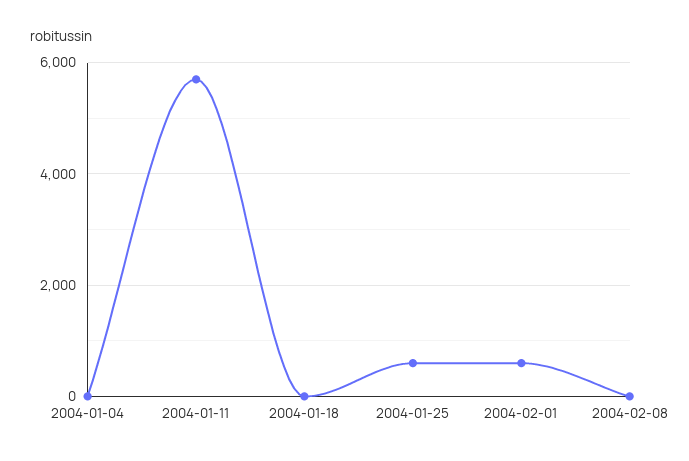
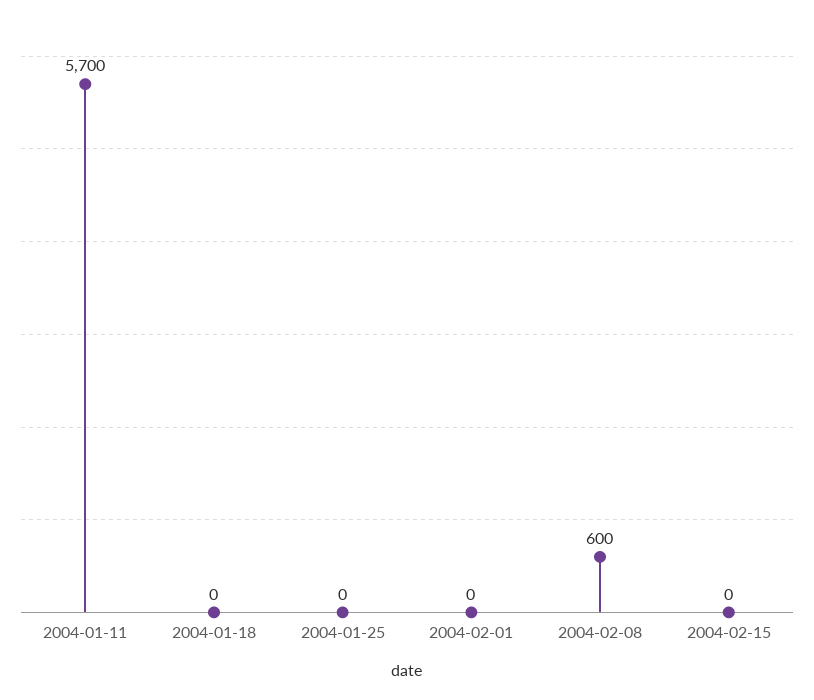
2004-01-04: 0 -> none
2004-01-25: 600 -> 0
2004-02-01: 600 -> 0
2004-02-08: 0 -> 600
2004-02-15: none -> 0

